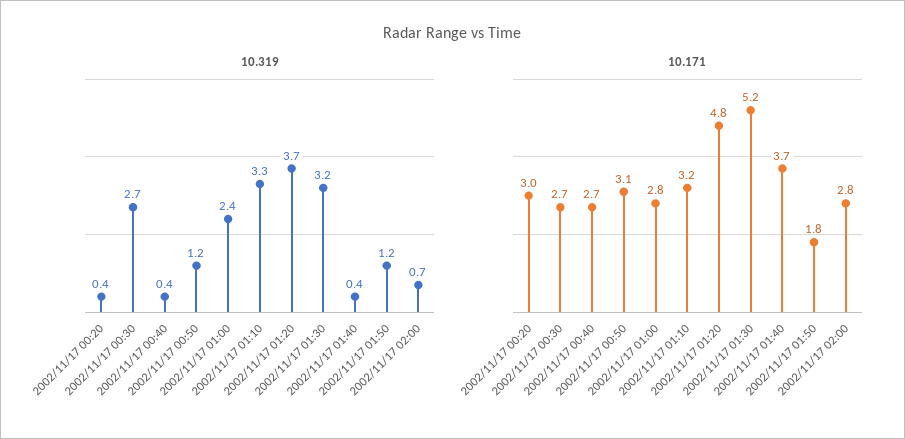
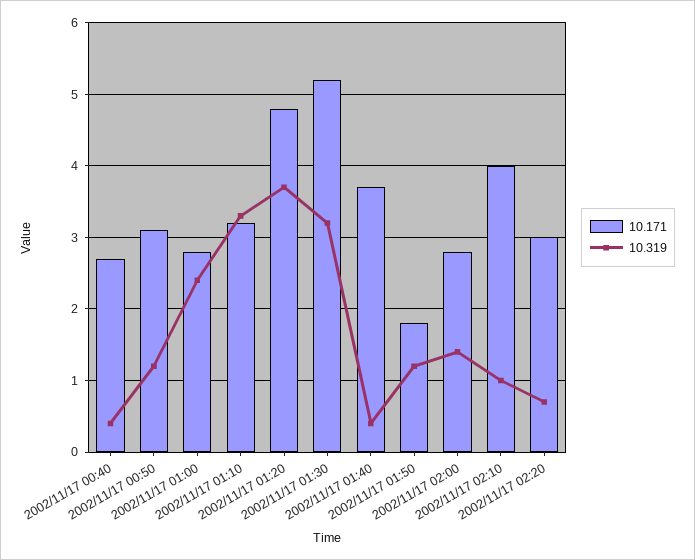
10.319, 2002/11/17 00:20: 0.4 -> none
10.319, 2002/11/17 00:30: 2.7 -> none
10.319, 2002/11/17 02:00: 0.7 -> 1.4
10.171, 2002/11/17 00:20: 3 -> none
10.171, 2002/11/17 00:30: 2.7 -> none
10.171, 2002/11/17 02:10: none -> 4
10.319, 2002/11/17 02:10: none -> 1
10.171, 2002/11/17 02:20: none -> 3
10.319, 2002/11/17 02:20: none -> 0.7

